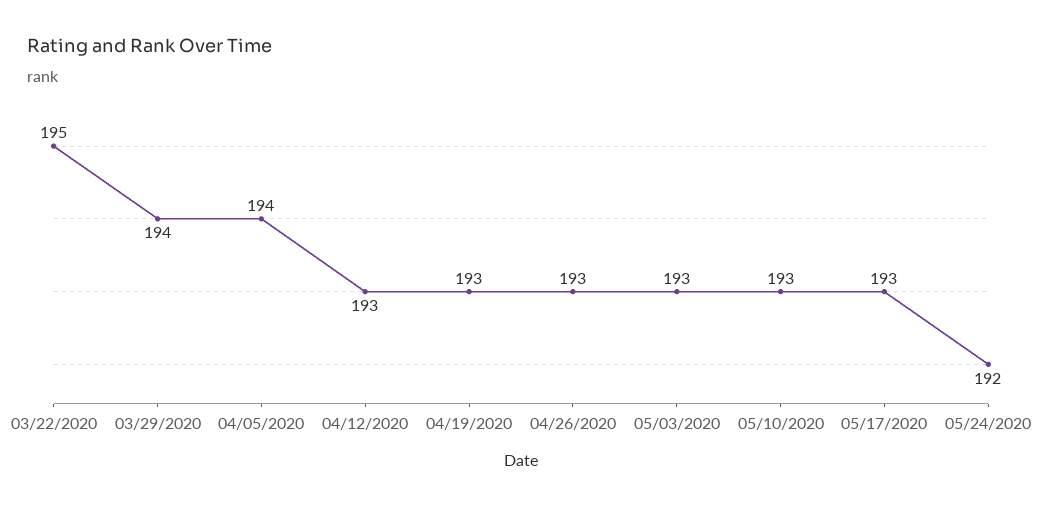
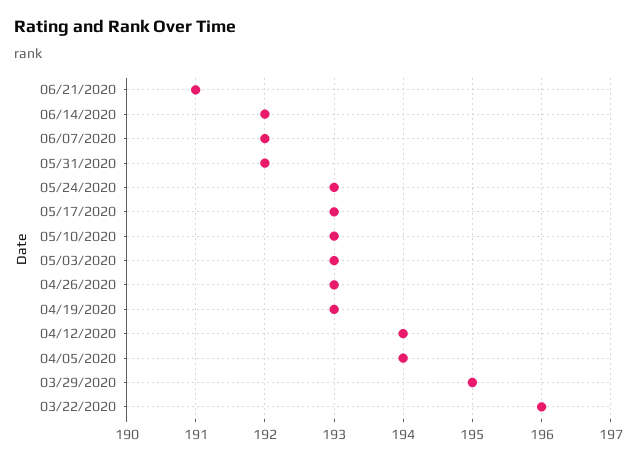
03/22/2020: 195 -> 196
03/29/2020: 194 -> 195
04/12/2020: 193 -> 194
05/24/2020: 192 -> 193
06/21/2020: none -> 191
06/14/2020: none -> 192
06/07/2020: none -> 192
05/31/2020: none -> 192

